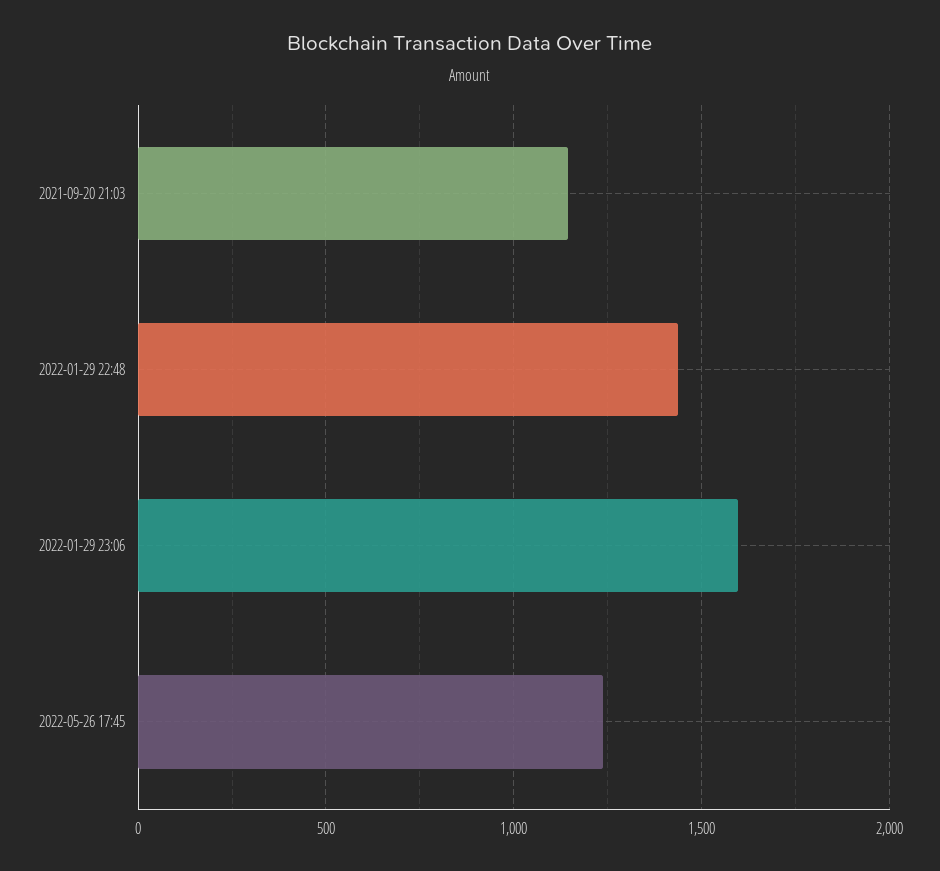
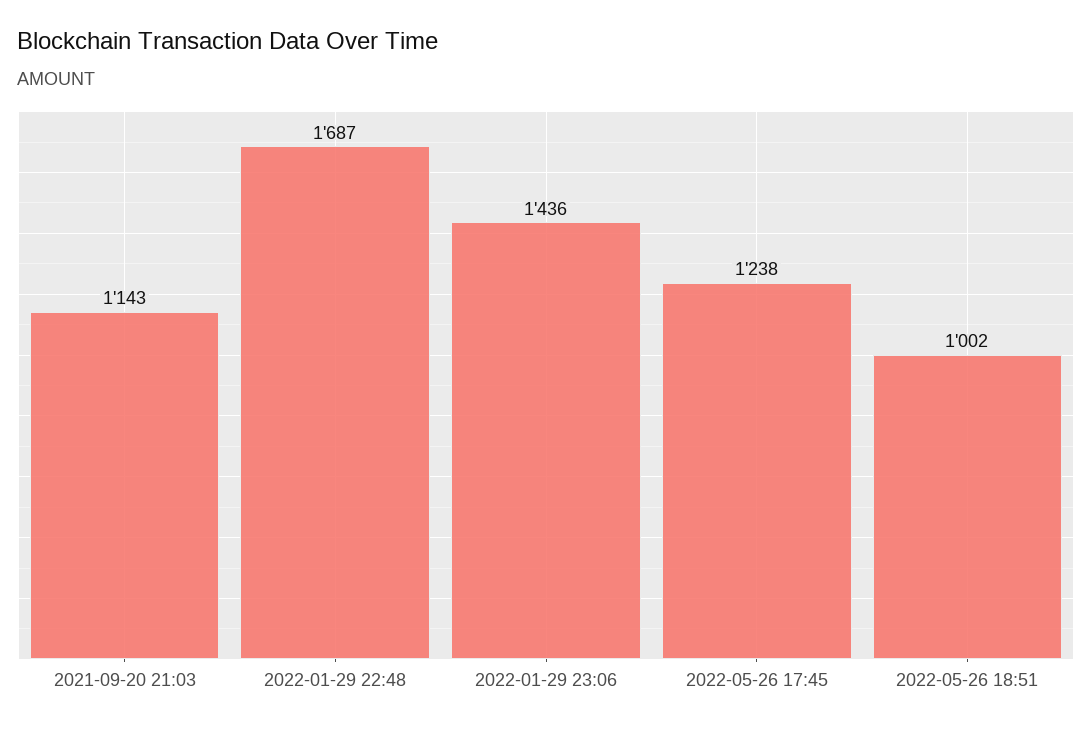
2022-01-29 22:48: 1450 -> 1687
2022-01-29 23:06: 1600 -> 1436
2022-05-26 18:51: none -> 1002

